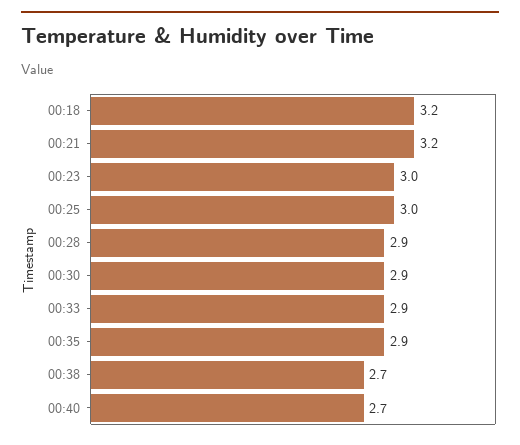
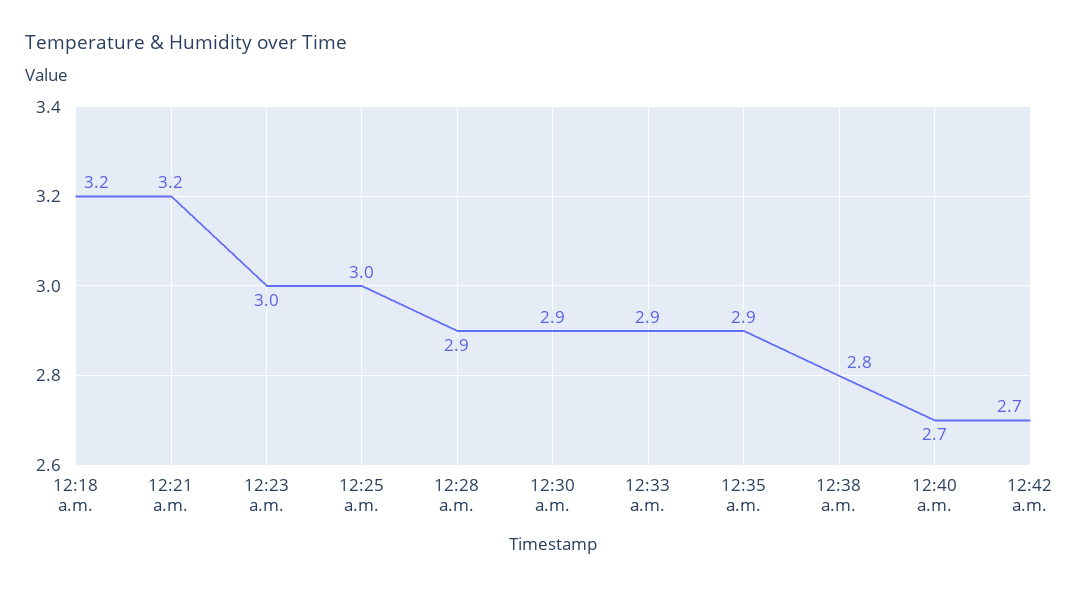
00:38: 2.7 -> 2.8
12:42 a.m.: none -> 2.7

